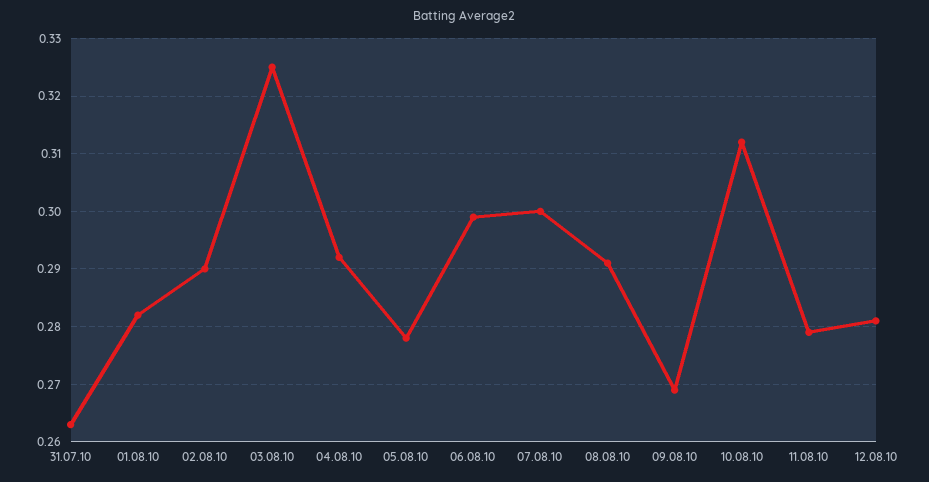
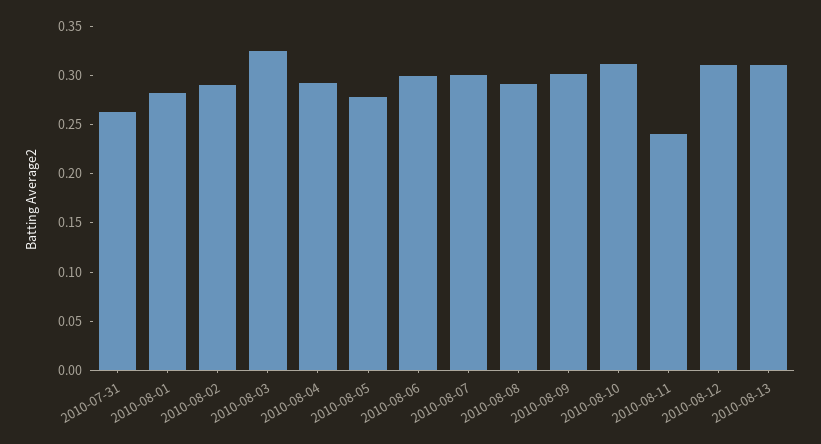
09.08.10: 0.27 -> 0.3
11.08.10: 0.28 -> 0.24
12.08.10: 0.28 -> 0.31
2010-08-13: none -> 0.31

